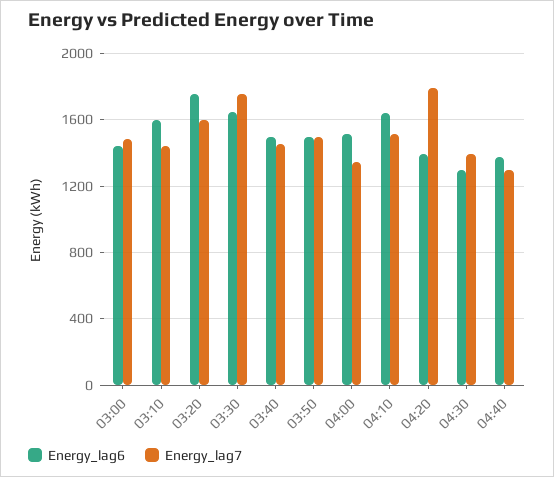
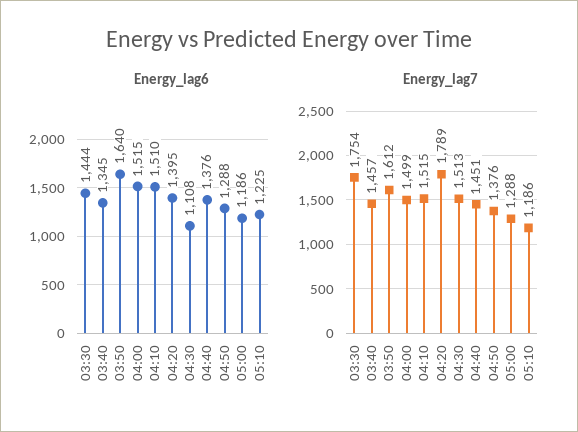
Energy_lag6, 03:00: 1450 -> none
Energy_lag7, 03:00: 1500 -> none
Energy_lag6, 03:10: 1600 -> none
Energy_lag7, 03:10: 1450 -> none
Energy_lag6, 03:20: 1750 -> none
Energy_lag7, 03:20: 1600 -> none
Energy_lag6, 03:30: 1650 -> 1444
Energy_lag6, 03:40: 1500 -> 1345
Energy_lag6, 03:50: 1500 -> 1640
Energy_lag7, 03:50: 1500 -> 1612
Energy_lag7, 04:00: 1350 -> 1499
Energy_lag6, 04:10: 1650 -> 1510
Energy_lag6, 04:30: 1300 -> 1108
Energy_lag7, 04:30: 1400 -> 1513
Energy_lag7, 04:40: 1300 -> 1451
Energy_lag6, 04:50: none -> 1288
Energy_lag6, 05:00: none -> 1186
Energy_lag6, 05:10: none -> 1225
Energy_lag7, 04:50: none -> 1376
Energy_lag7, 05:00: none -> 1288
Energy_lag7, 05:10: none -> 1186

